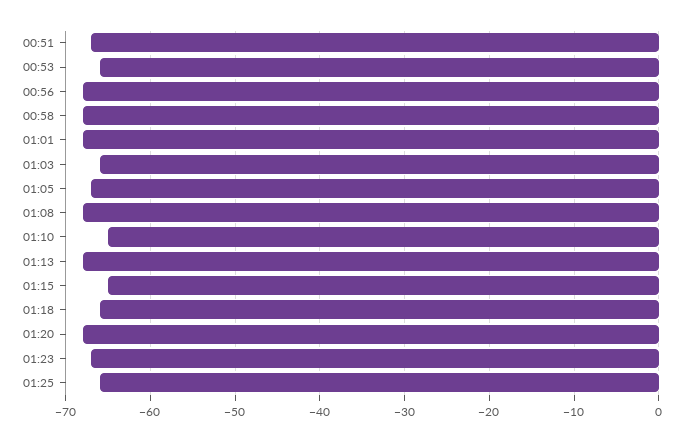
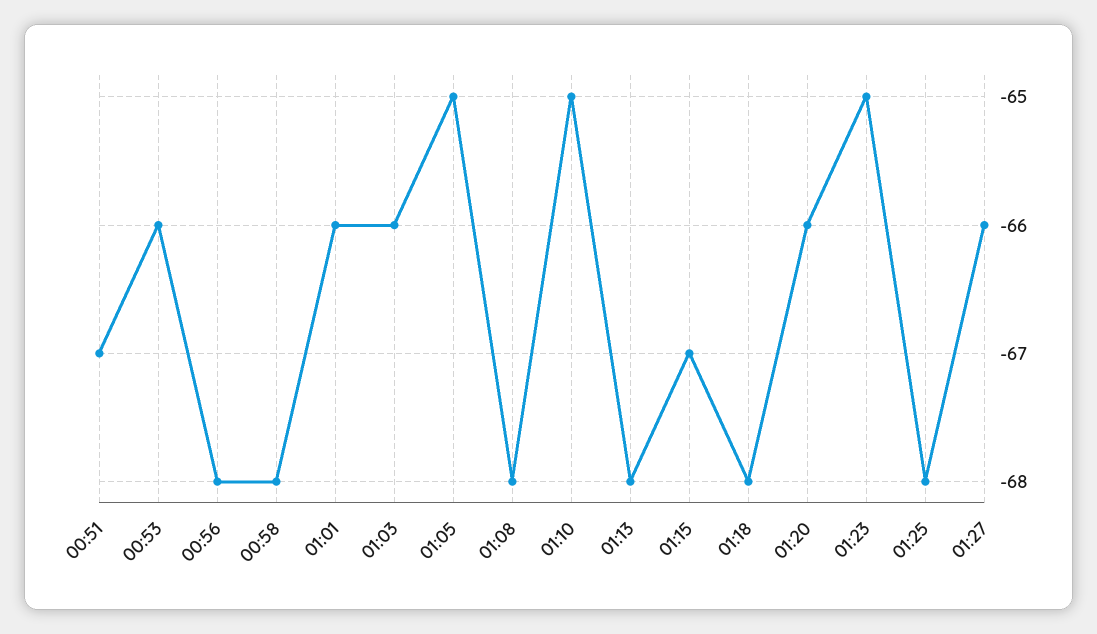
01:01: -68 -> -66
01:05: -67 -> -65
01:15: -65 -> -67
01:18: -66 -> -68
01:20: -68 -> -66
01:23: -67 -> -65
01:25: -66 -> -68
01:27: none -> -66

